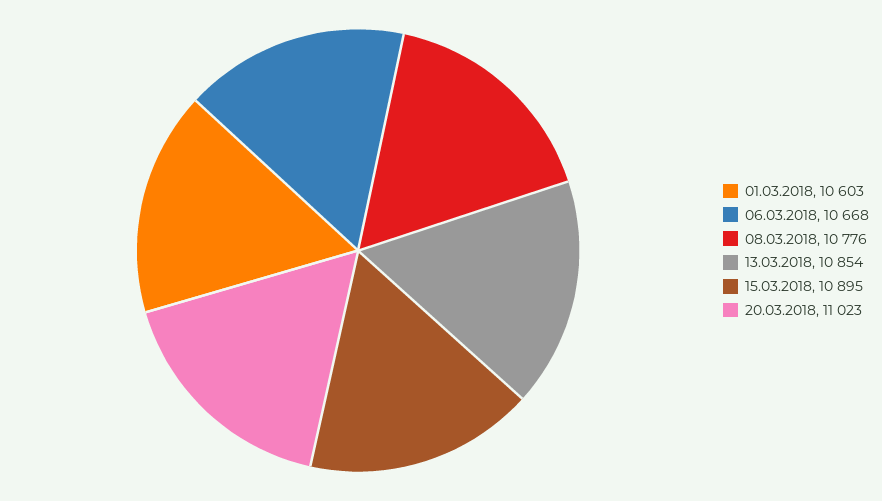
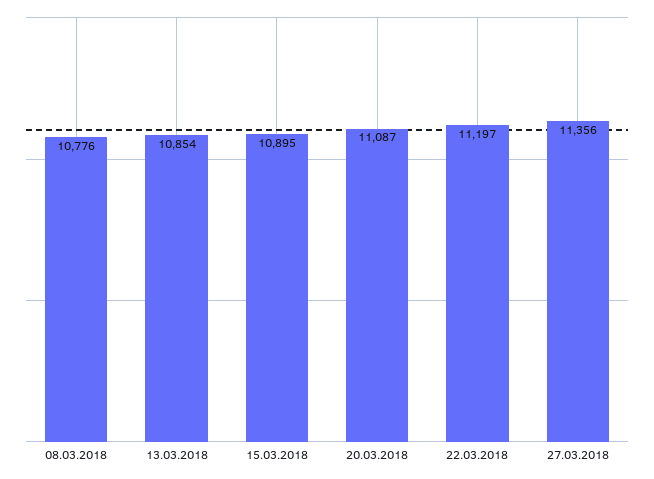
01.03.2018: 10603 -> none
06.03.2018: 10668 -> none
20.03.2018: 11023 -> 11087
22.03.2018: none -> 11197
27.03.2018: none -> 11356

